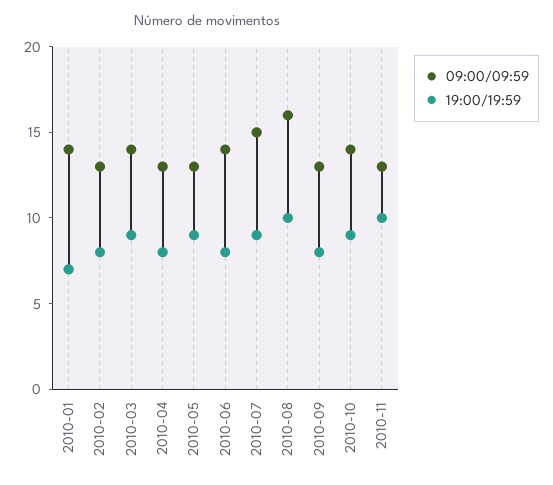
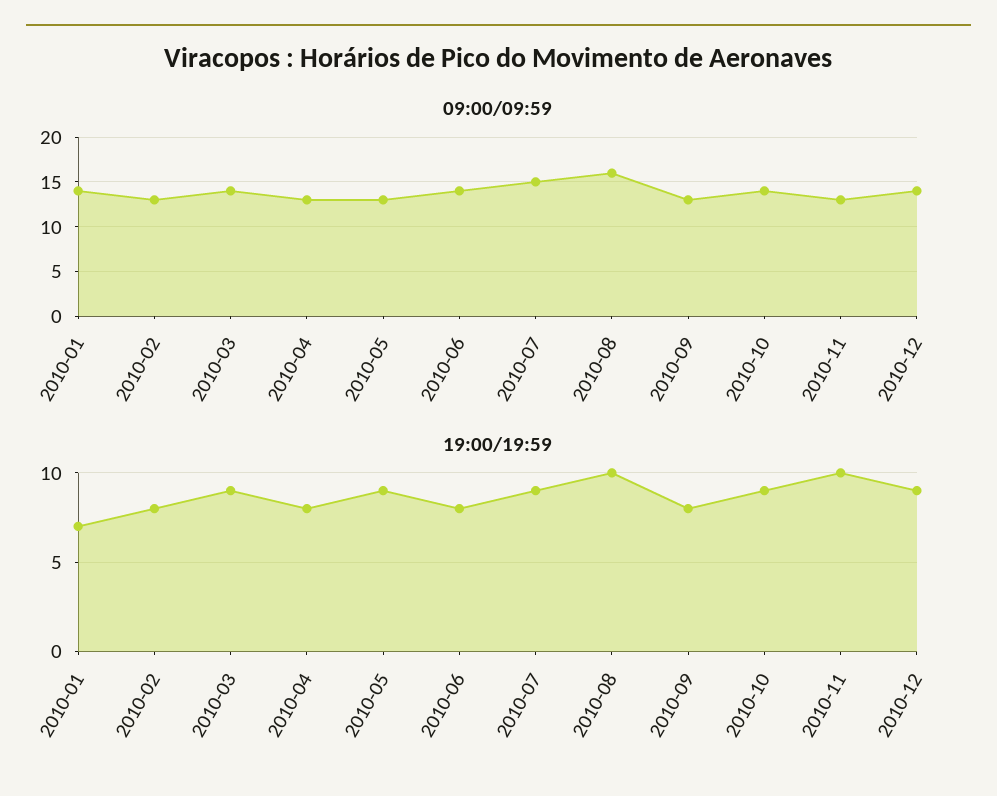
09:00/09:59, 2010-12: none -> 14
19:00/19:59, 2010-12: none -> 9

